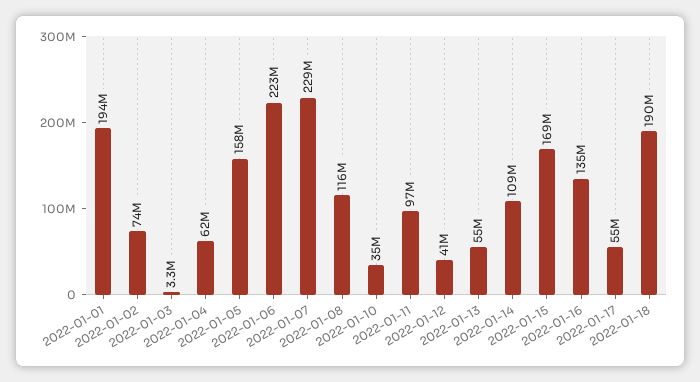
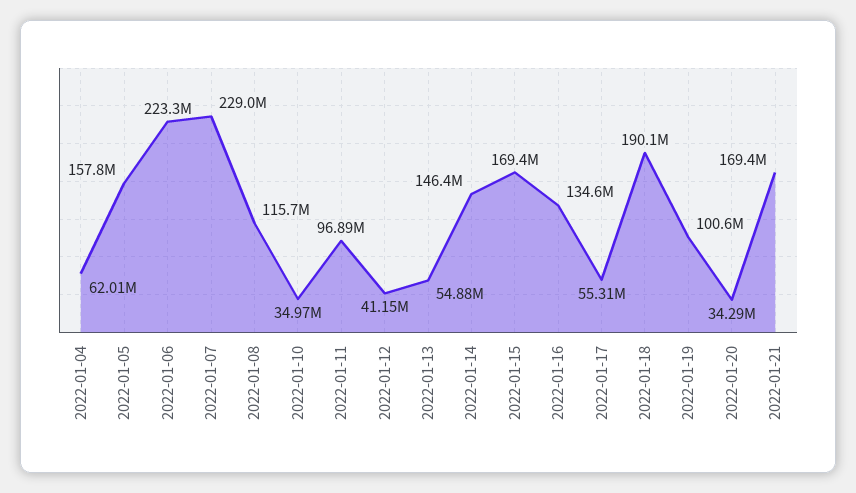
2022-01-01: 194000000 -> none
2022-01-02: 74000000 -> none
2022-01-03: 3300000 -> none
2022-01-14: 109000000 -> 146400000
2022-01-19: none -> 100600000
2022-01-20: none -> 34290000
2022-01-21: none -> 169400000

